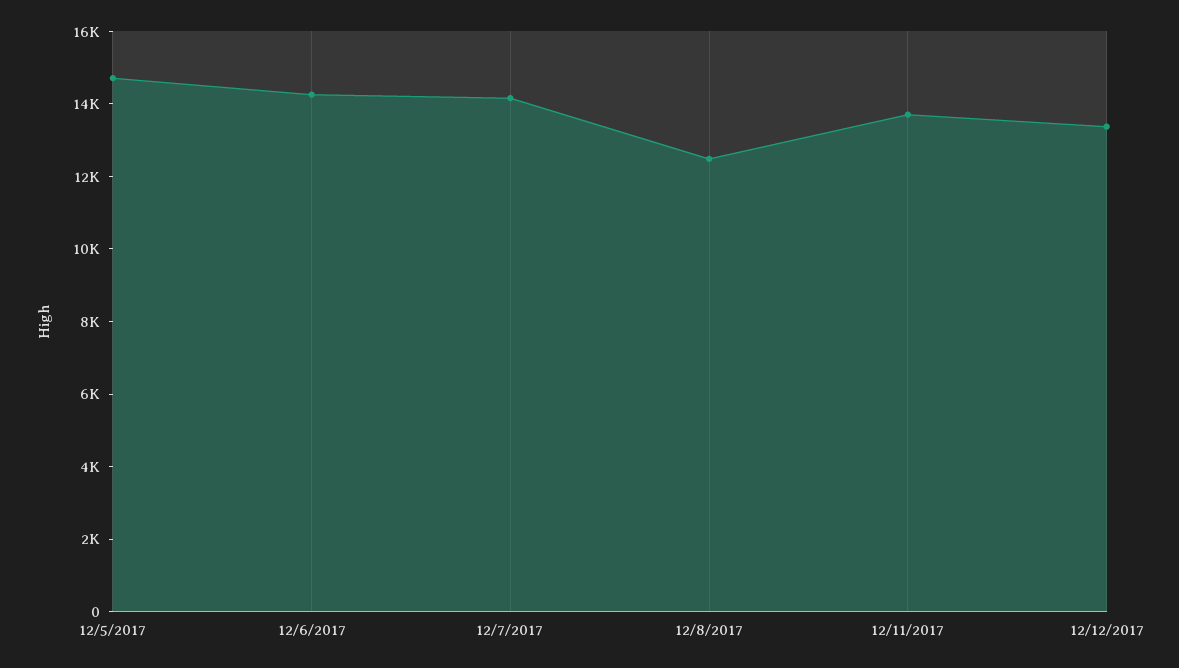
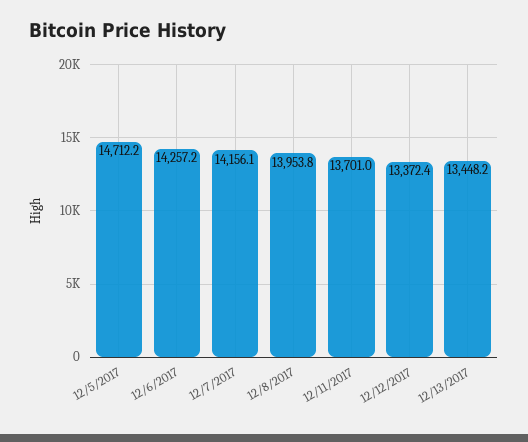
12/8/2017: 12500 -> 13953.8
12/13/2017: none -> 13448.2

